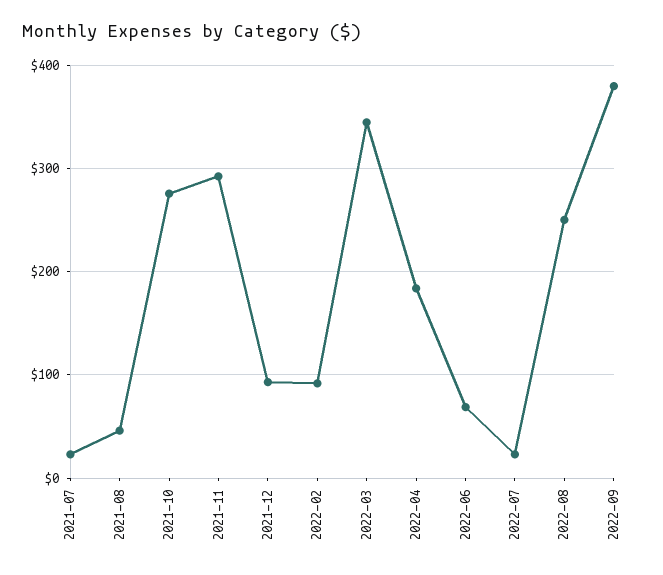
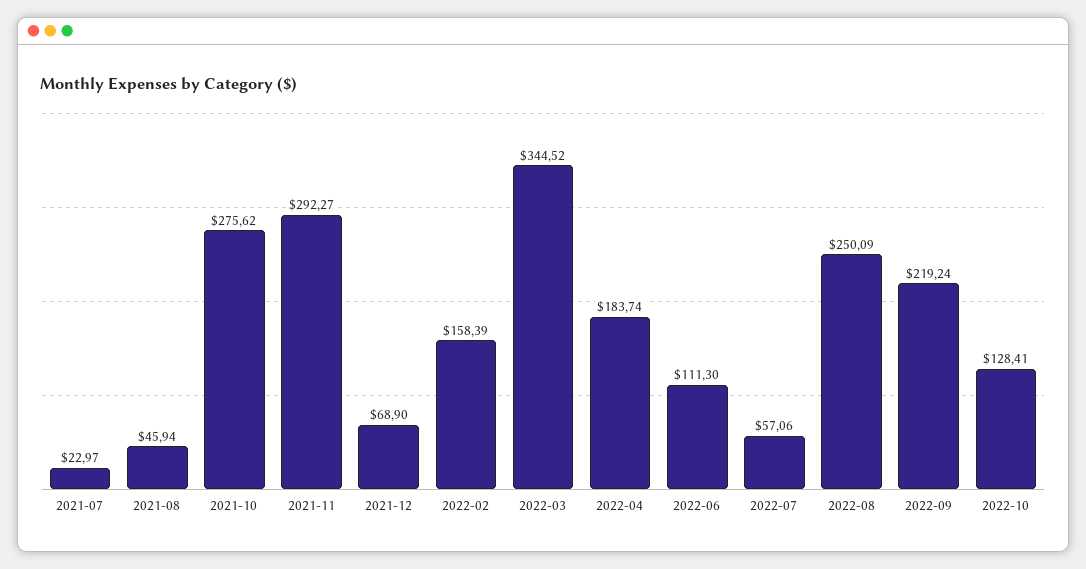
2021-12: 90 -> 68.9
2022-02: 90 -> 158.39
2022-06: 70 -> 111.3
2022-07: 20 -> 57.06
2022-09: 380 -> 219.24
2022-10: none -> 128.41

